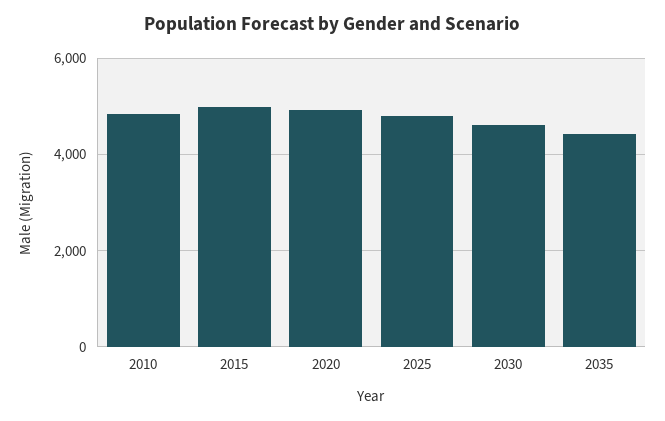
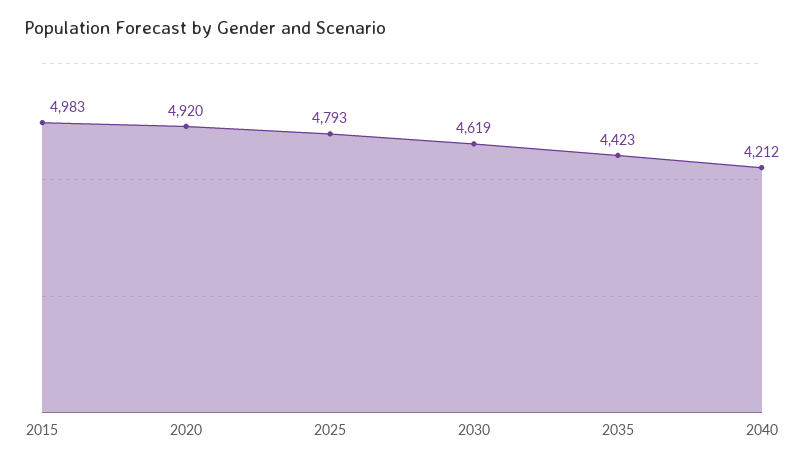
2010: 4800 -> none
2040: none -> 4212

